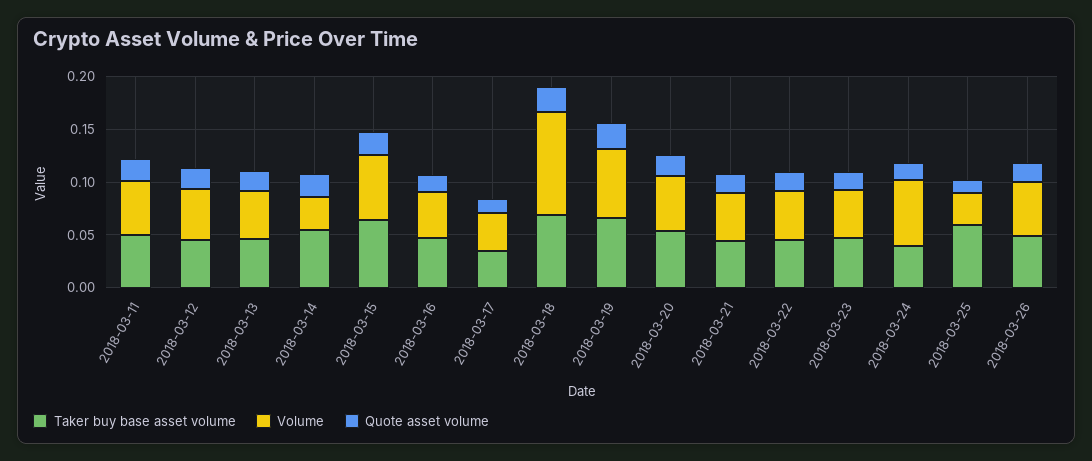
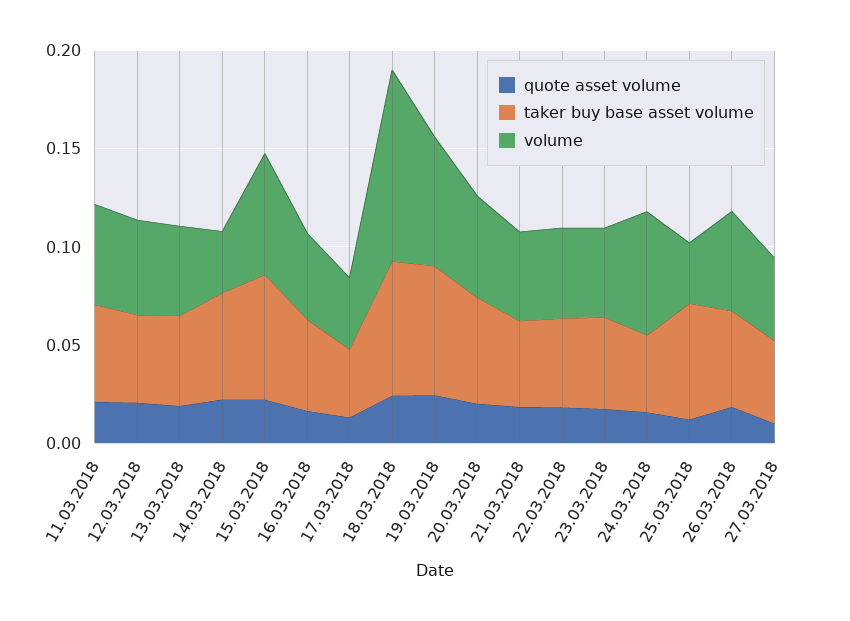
Quote asset volume, 27.03.2018: none -> 0.01
Taker buy base asset volume, 27.03.2018: none -> 0.04
Volume, 27.03.2018: none -> 0.04

